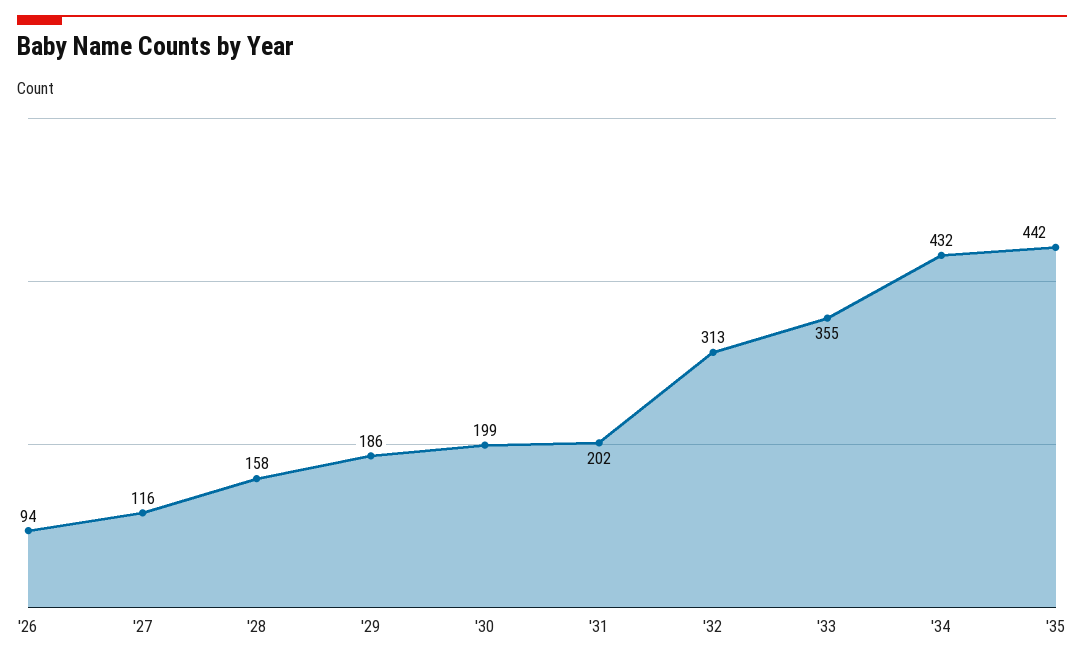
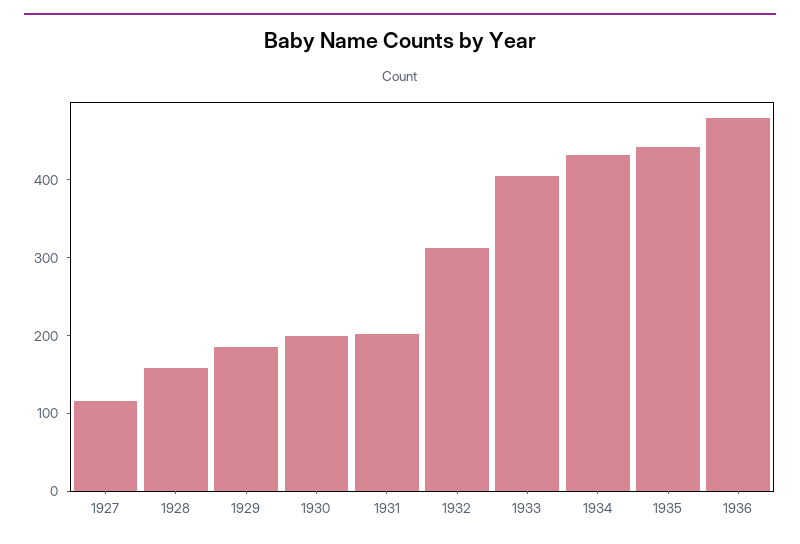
'26: 94 -> none
'33: 355 -> 400
1936: none -> 480

